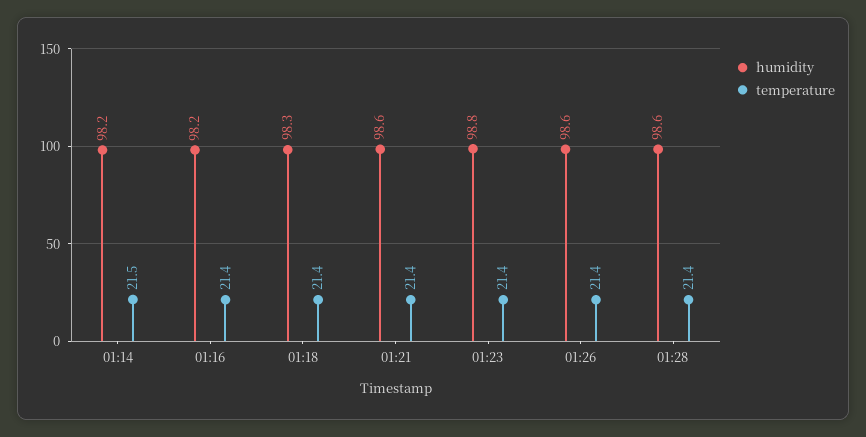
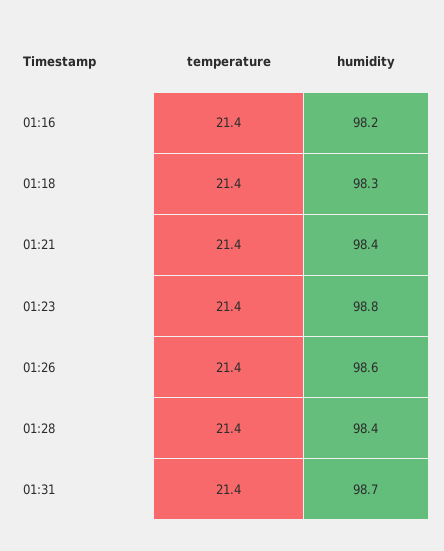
humidity, 01:14: 98.2 -> none
temperature, 01:14: 21.5 -> none
humidity, 01:21: 98.6 -> 98.4
humidity, 01:28: 98.6 -> 98.4
temperature, 01:31: none -> 21.4
humidity, 01:31: none -> 98.7

